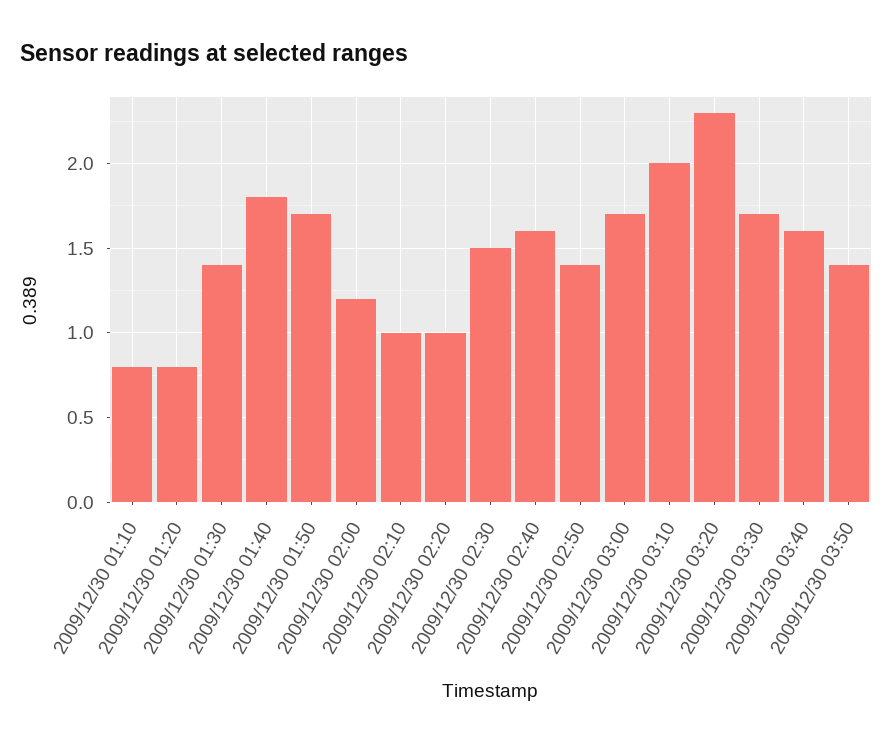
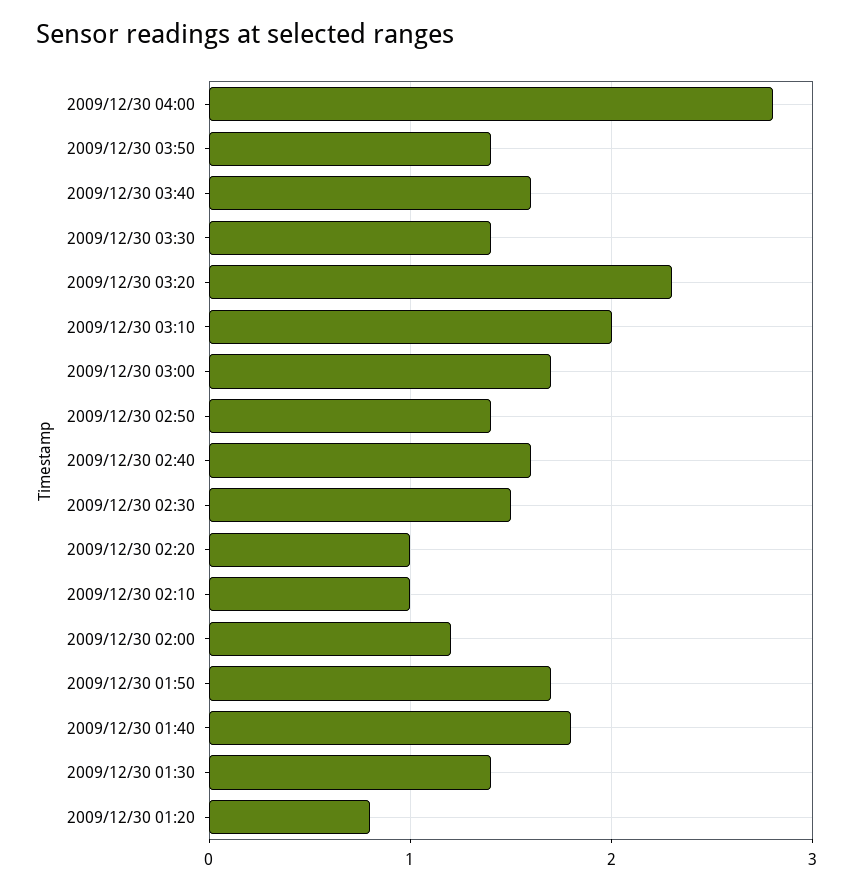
2009/12/30 01:10: 0.8 -> none
2009/12/30 03:30: 1.7 -> 1.4
2009/12/30 04:00: none -> 2.8

